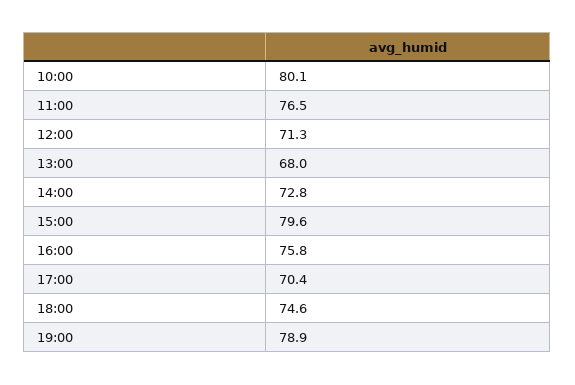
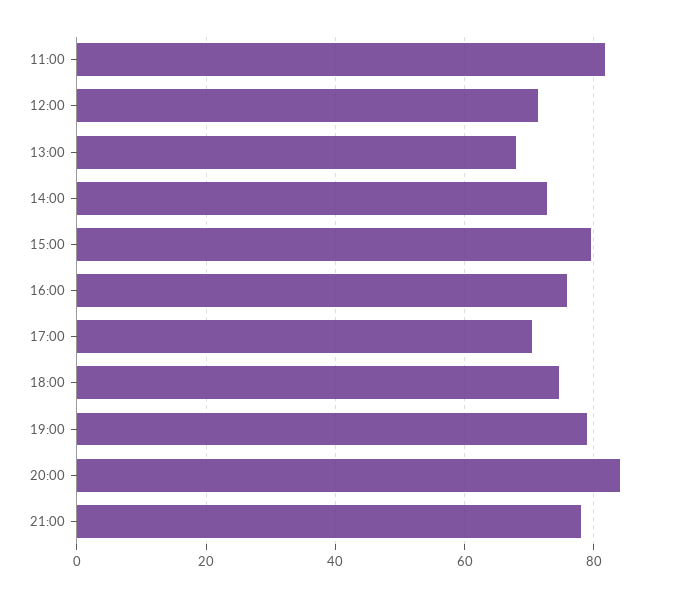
10:00: 80.1 -> none
11:00: 76.5 -> 82
20:00: none -> 84
21:00: none -> 78

